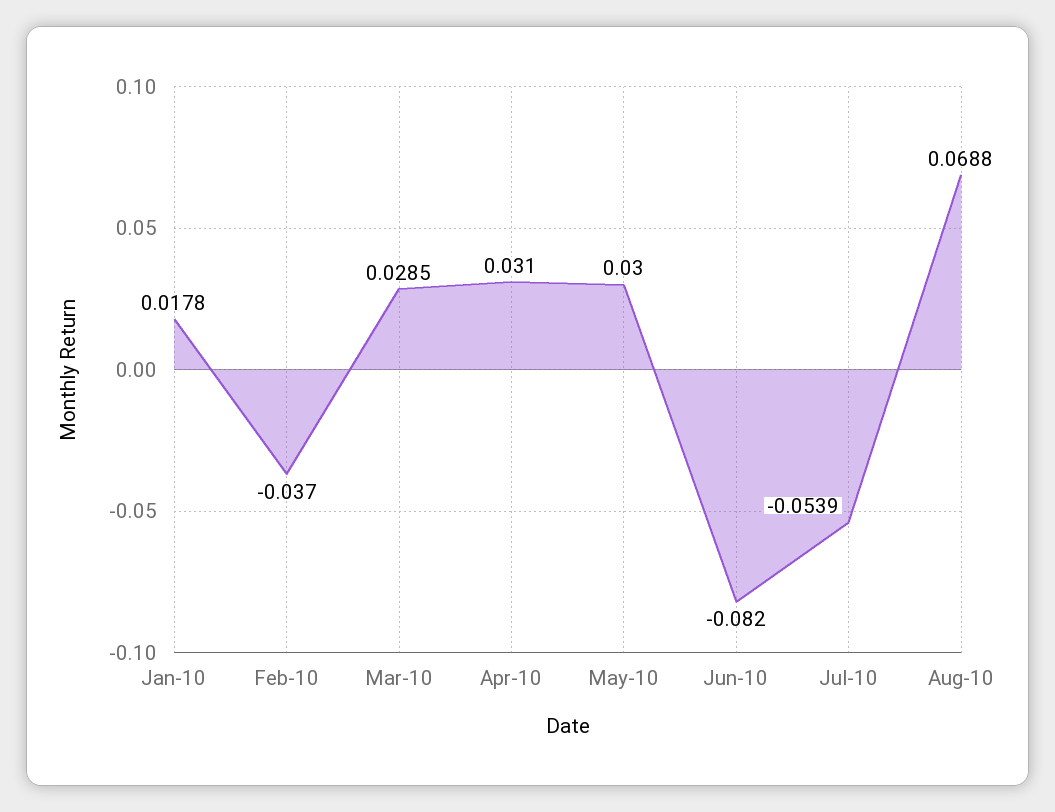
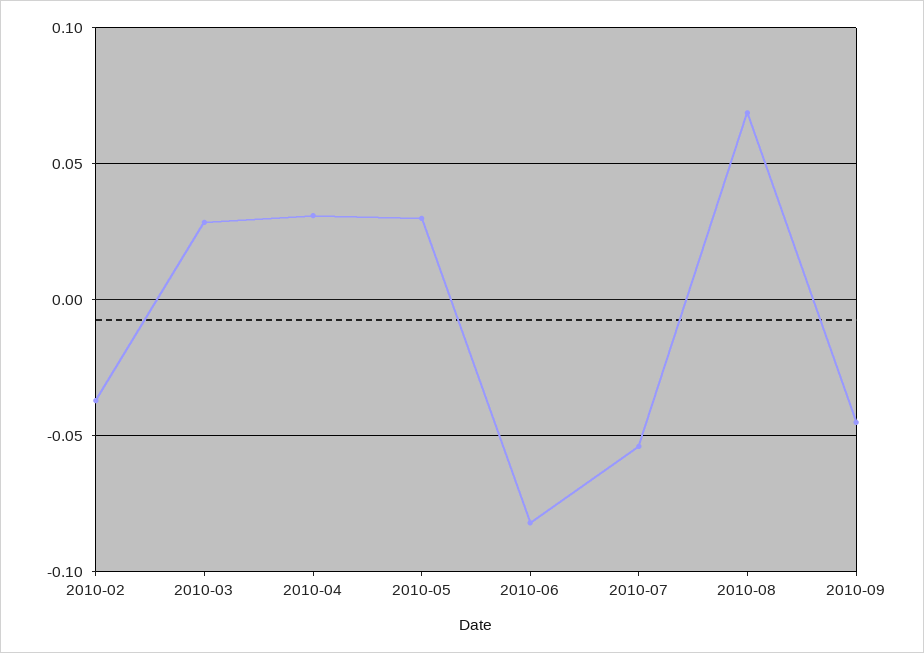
Jan-10: 0.0178 -> none
2010-09: none -> -0.045

